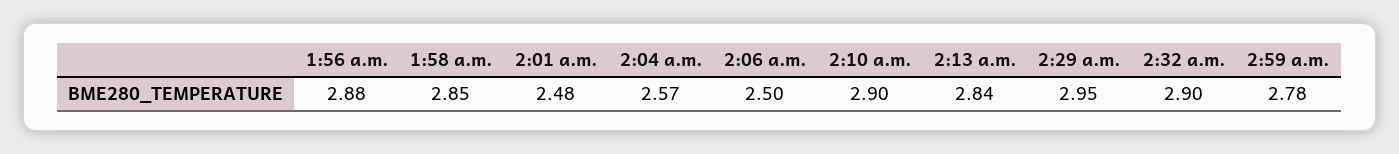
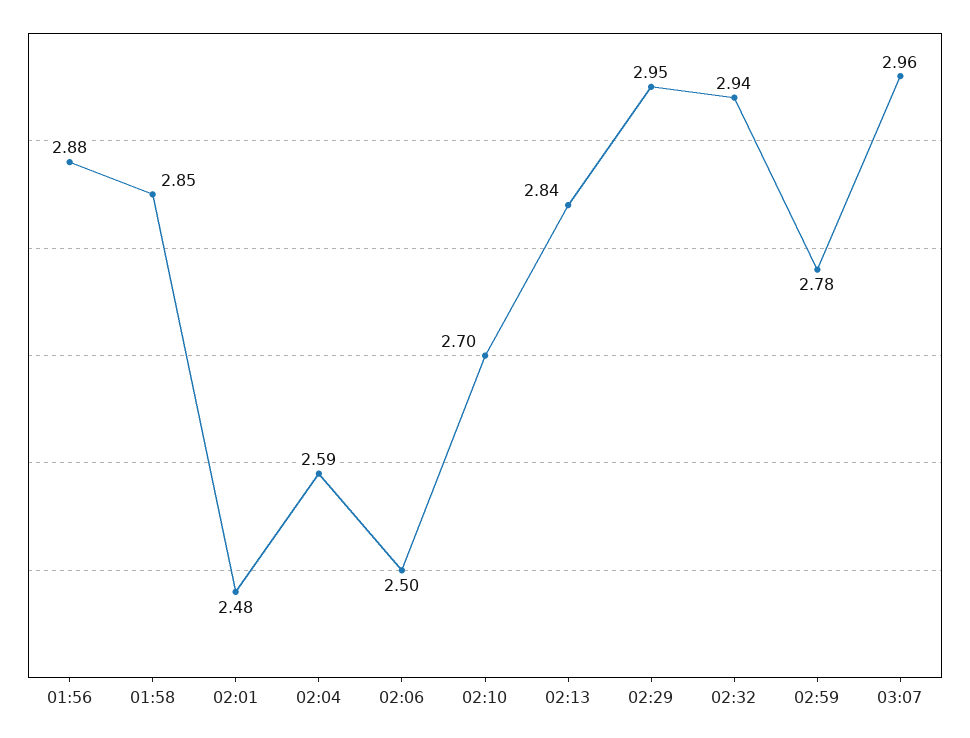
2:04 a.m.: 2.57 -> 2.59
2:10 a.m.: 2.9 -> 2.7
2:32 a.m.: 2.9 -> 2.94
03:07: none -> 2.96

